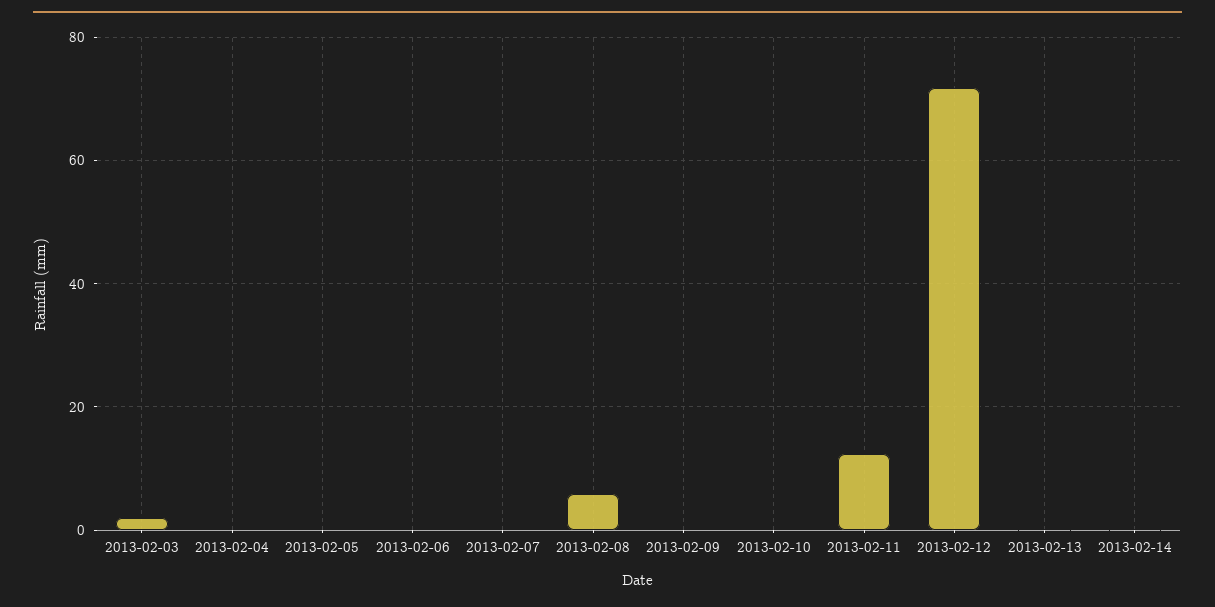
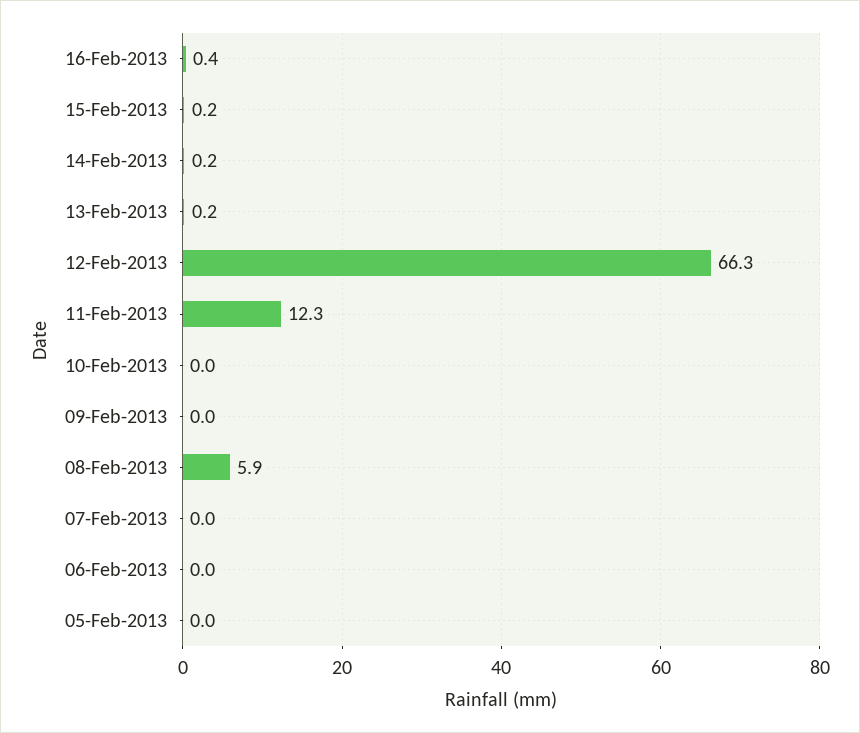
2013-02-03: 2 -> none
2013-02-04: 0 -> none
2013-02-12: 72 -> 66.3
16-Feb-2013: none -> 0.4
15-Feb-2013: none -> 0.2

